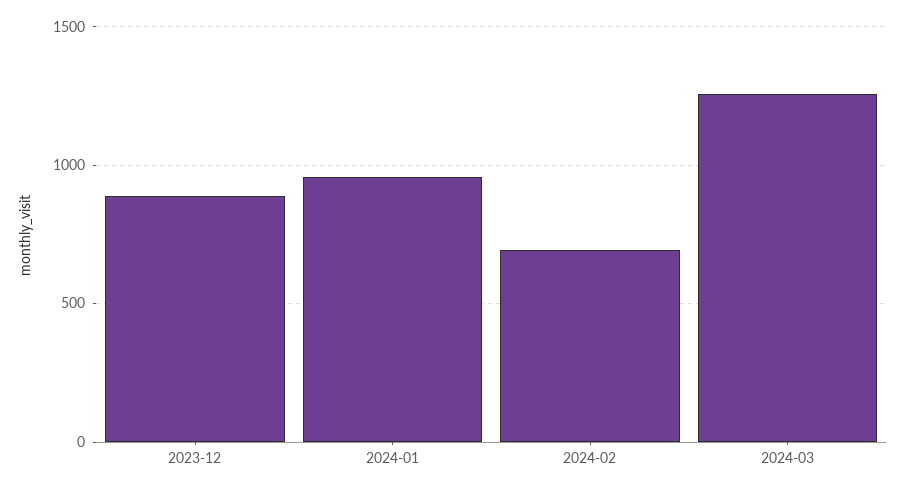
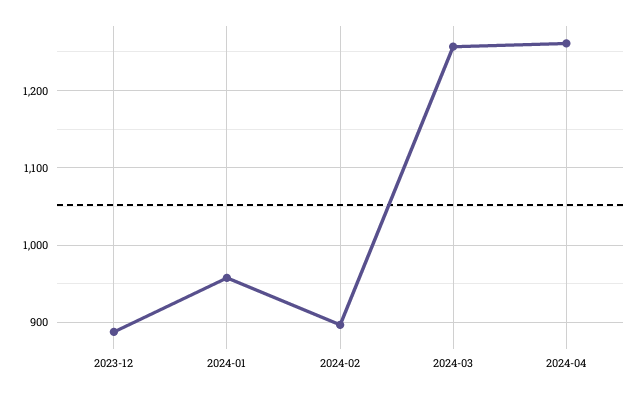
2024-02: 700 -> 900
2024-04: none -> 1260

